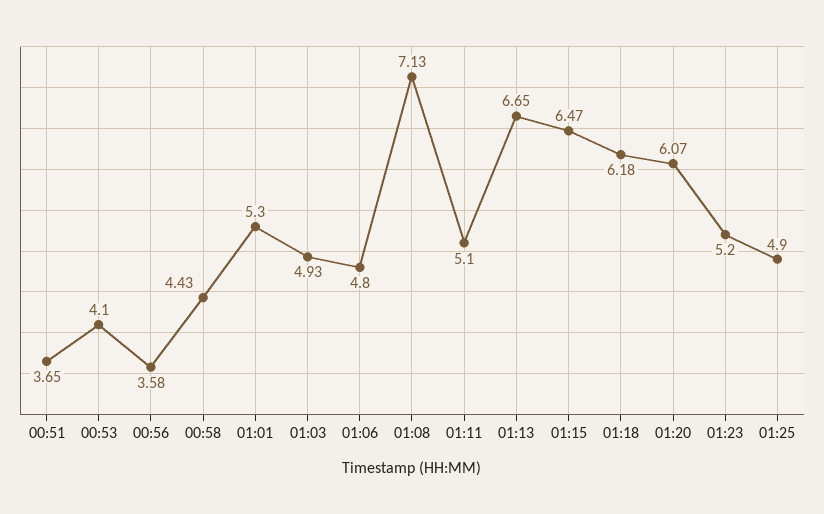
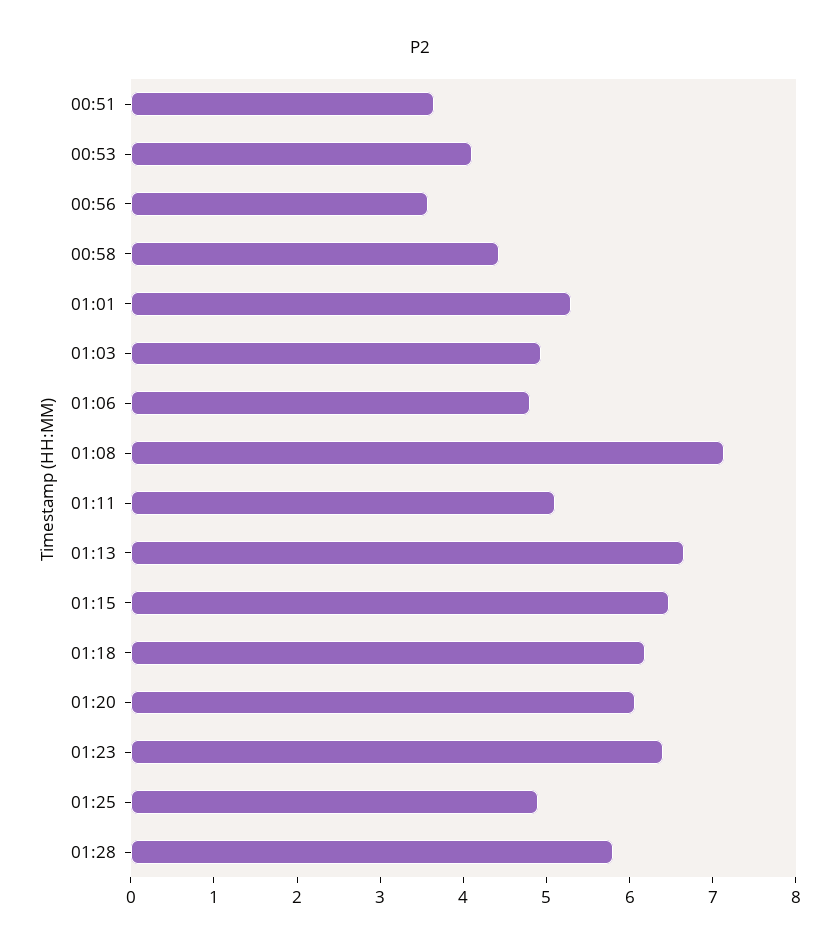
01:23: 5.2 -> 6.4
01:28: none -> 5.8

